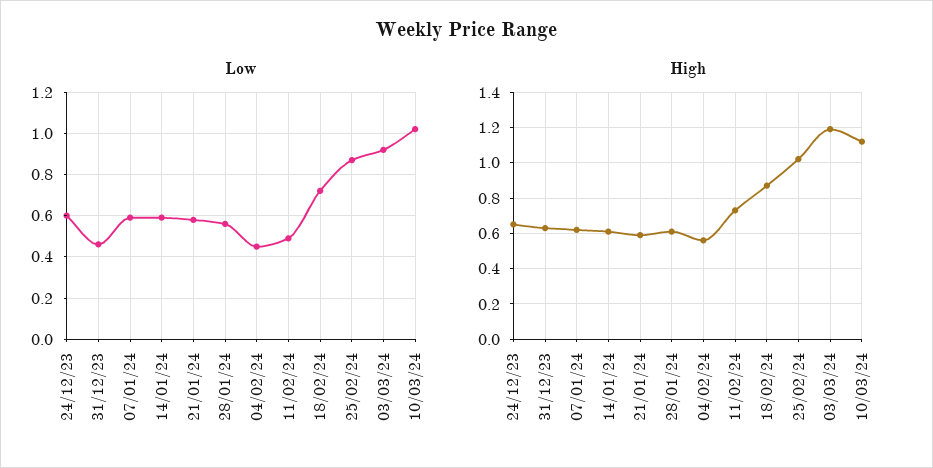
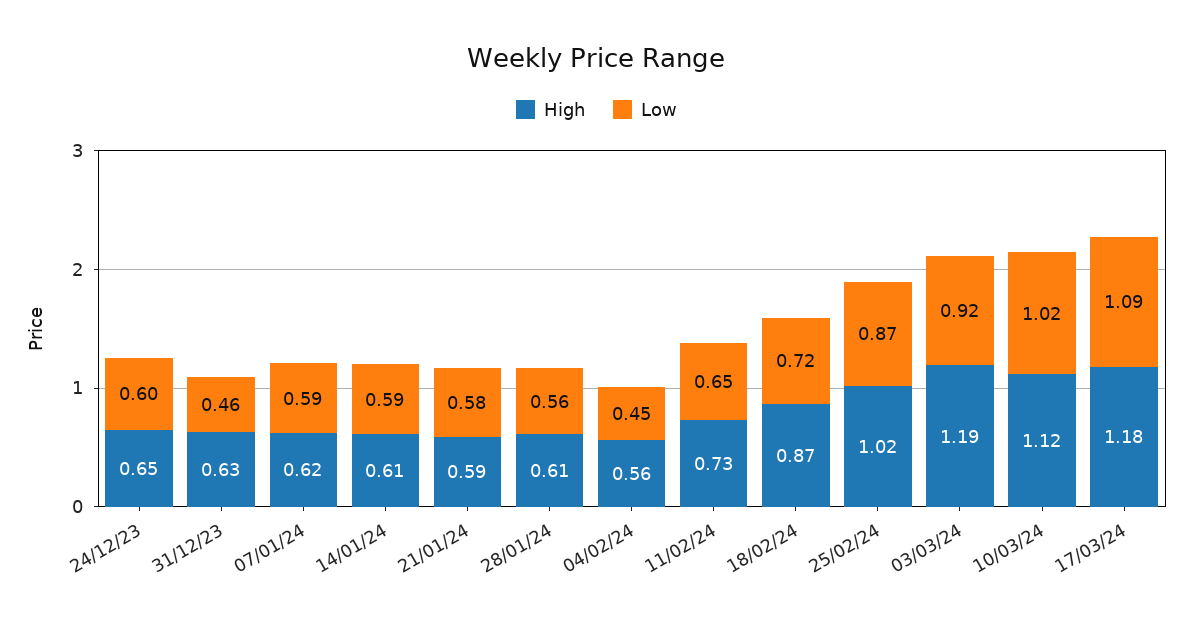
Low, 11/02/24: 0.5 -> 0.65
High, 17/03/24: none -> 1.18
Low, 17/03/24: none -> 1.09

